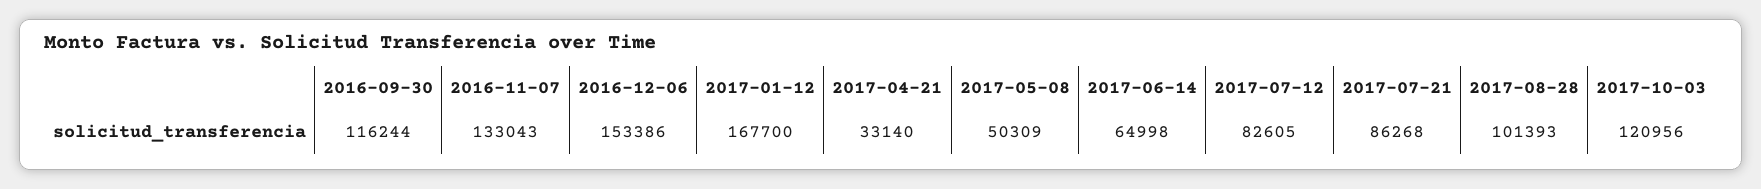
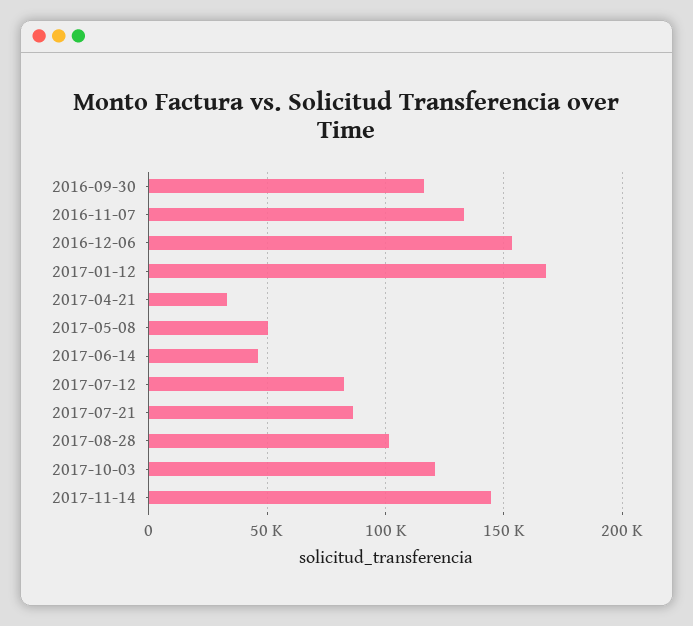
2017-06-14: 64998 -> 45000
2017-11-14: none -> 145000

